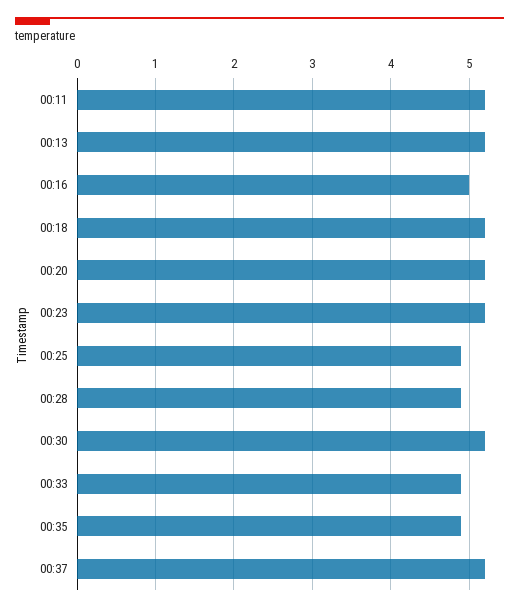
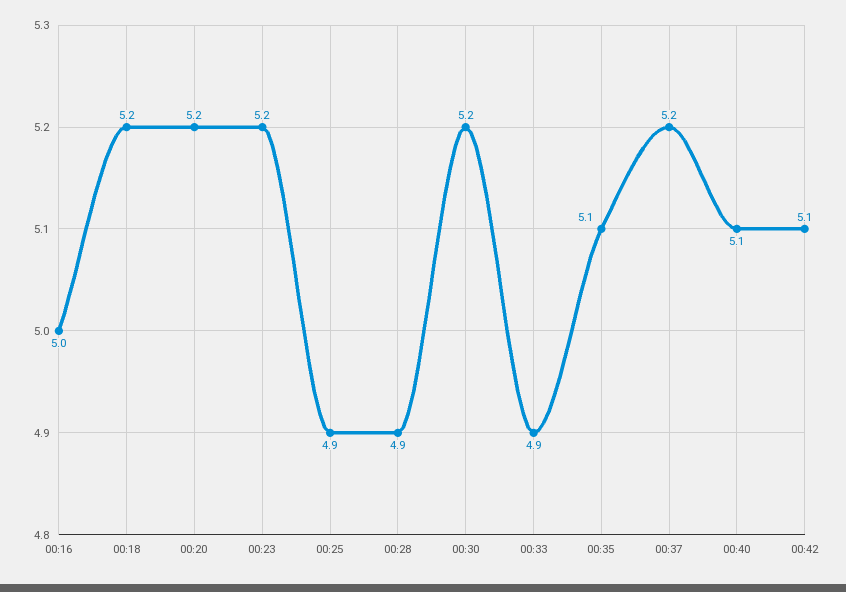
00:11: 5.2 -> none
00:13: 5.2 -> none
00:35: 4.9 -> 5.1
00:40: none -> 5.1
00:42: none -> 5.1

